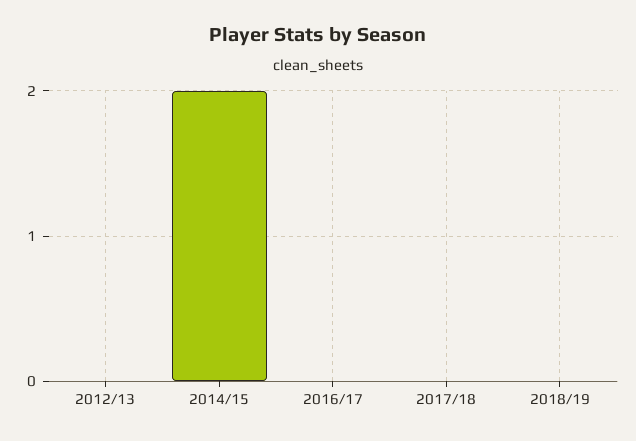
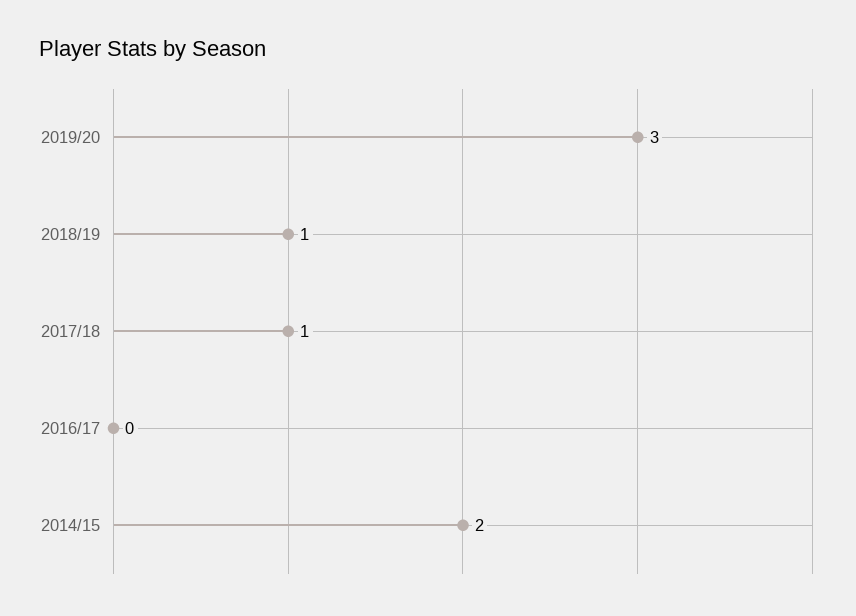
2012/13: 0 -> none
2017/18: 0 -> 1
2018/19: 0 -> 1
2019/20: none -> 3

